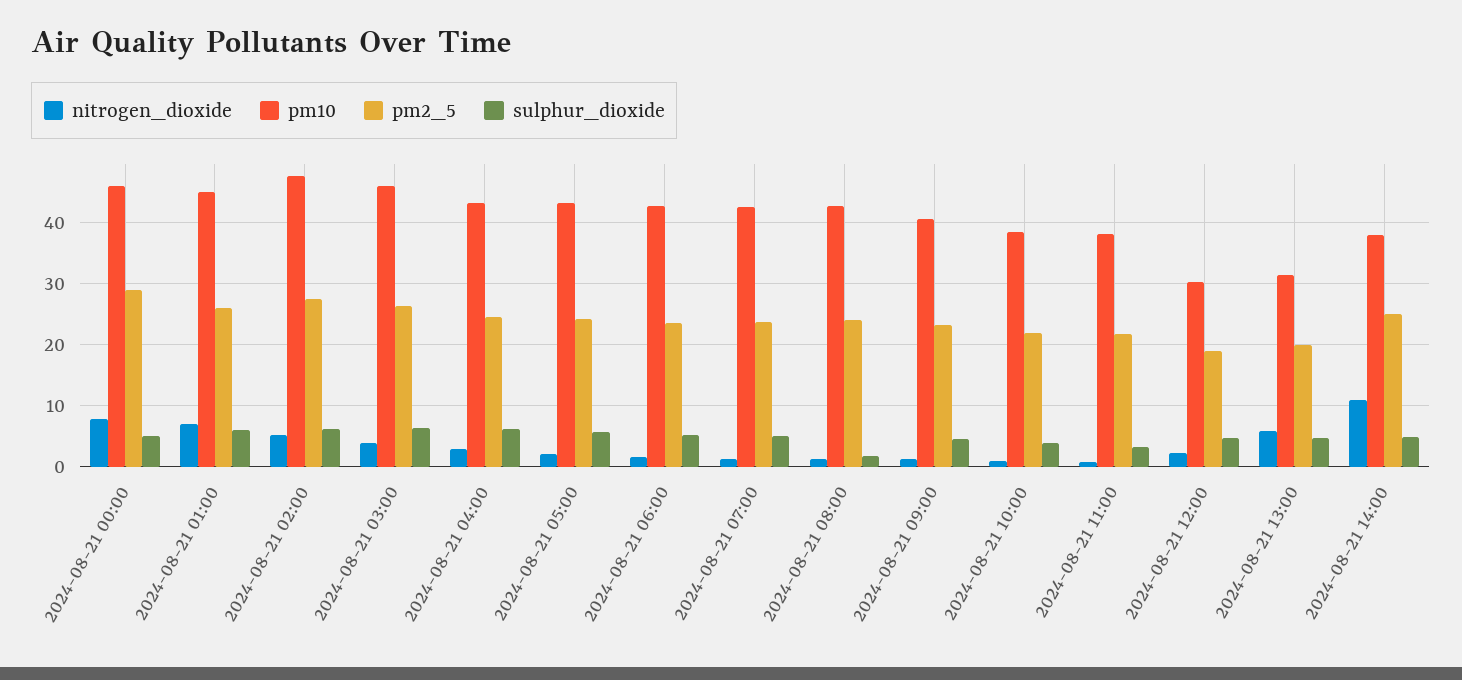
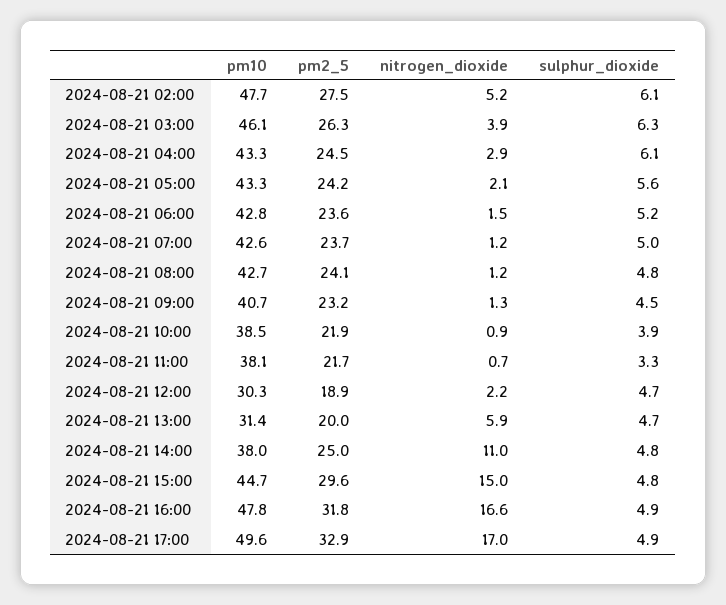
nitrogen_dioxide, 2024-08-21 00:00: 8 -> none
pm10, 2024-08-21 00:00: 46 -> none
pm2_5, 2024-08-21 00:00: 29 -> none
sulphur_dioxide, 2024-08-21 00:00: 5 -> none
nitrogen_dioxide, 2024-08-21 01:00: 7 -> none
pm10, 2024-08-21 01:00: 45 -> none
pm2_5, 2024-08-21 01:00: 26 -> none
sulphur_dioxide, 2024-08-21 01:00: 6 -> none
sulphur_dioxide, 2024-08-21 08:00: 2 -> 4.8
pm10, 2024-08-21 15:00: none -> 44.7
pm2_5, 2024-08-21 15:00: none -> 29.6
nitrogen_dioxide, 2024-08-21 15:00: none -> 15
sulphur_dioxide, 2024-08-21 15:00: none -> 4.8
pm10, 2024-08-21 16:00: none -> 47.8
pm2_5, 2024-08-21 16:00: none -> 31.8
nitrogen_dioxide, 2024-08-21 16:00: none -> 16.6
sulphur_dioxide, 2024-08-21 16:00: none -> 4.9
pm10, 2024-08-21 17:00: none -> 49.6
pm2_5, 2024-08-21 17:00: none -> 32.9
nitrogen_dioxide, 2024-08-21 17:00: none -> 17
sulphur_dioxide, 2024-08-21 17:00: none -> 4.9

